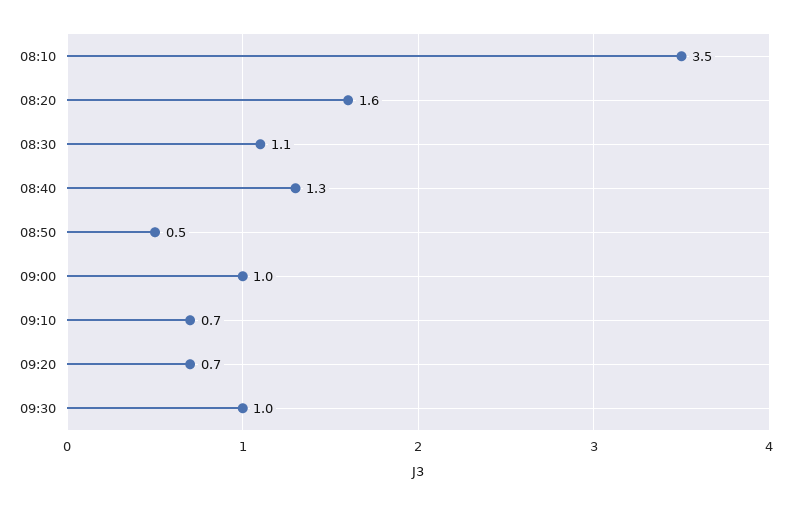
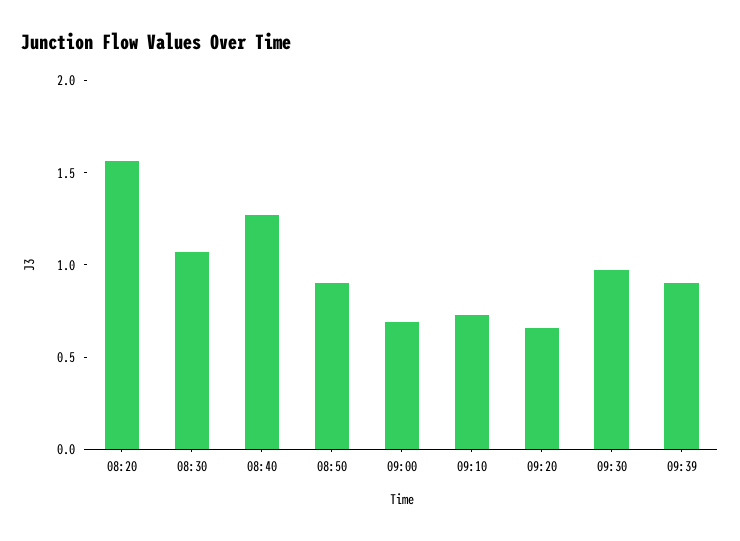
08:10: 3.5 -> none
08:50: 0.5 -> 0.9
09:00: 1 -> 0.7
09:39: none -> 0.9

